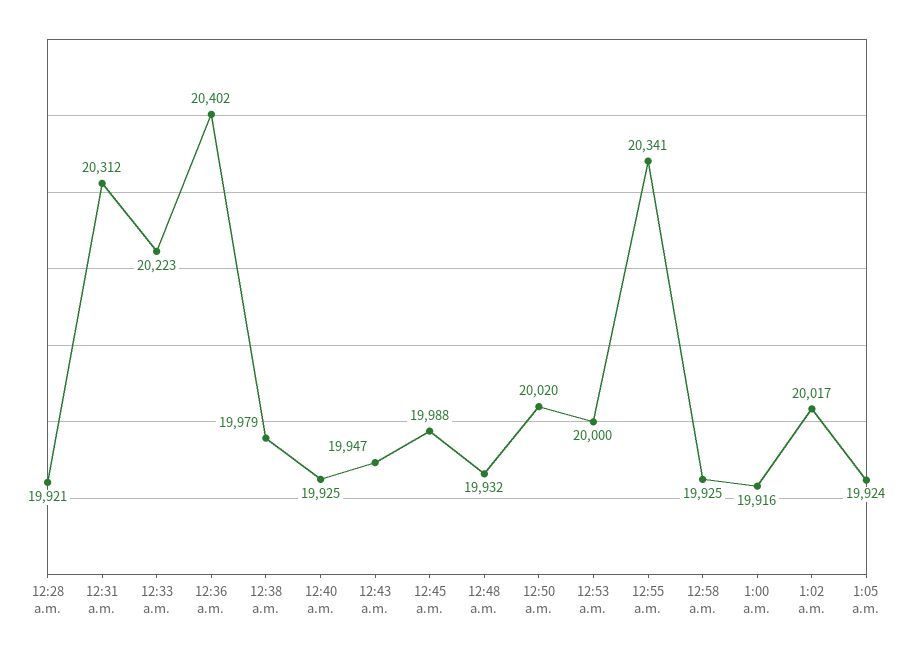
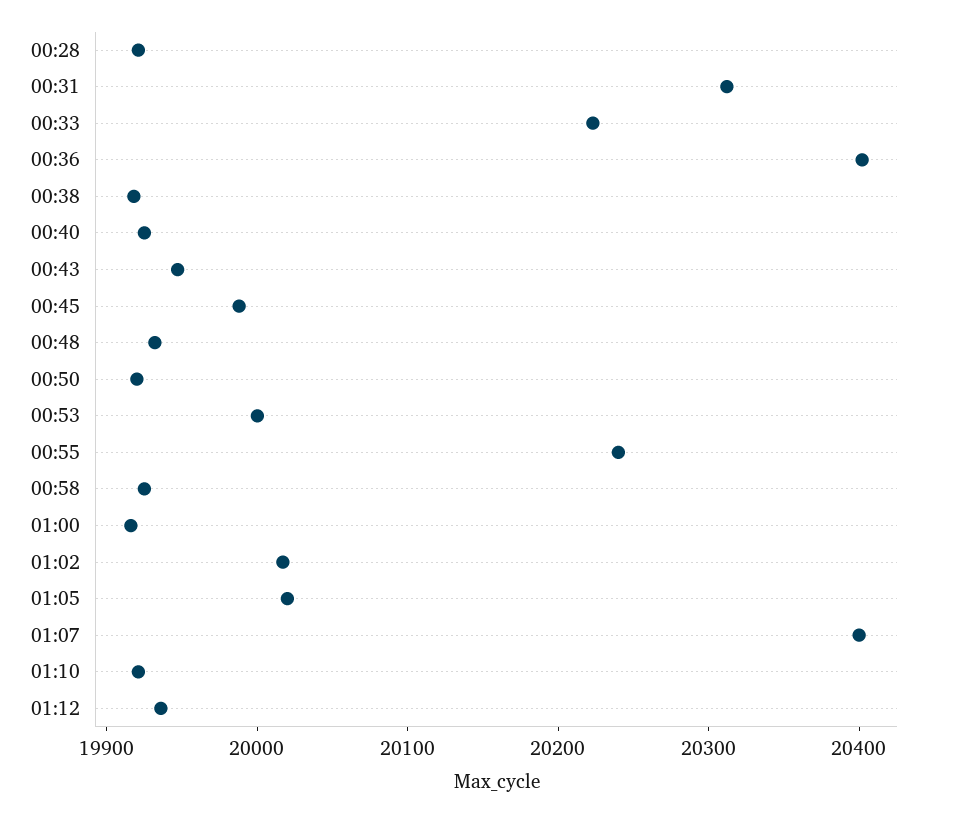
12:38 a.m.: 19979 -> 19920
12:50 a.m.: 20020 -> 19920
12:55 a.m.: 20341 -> 20240
1:05 a.m.: 19924 -> 20020
01:07: none -> 20400
01:10: none -> 19920
01:12: none -> 19940

